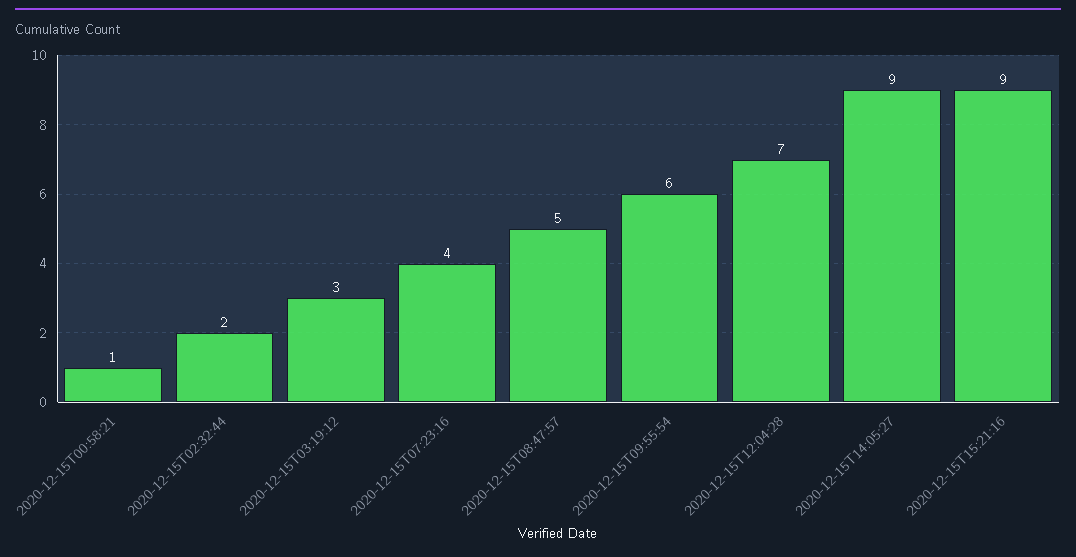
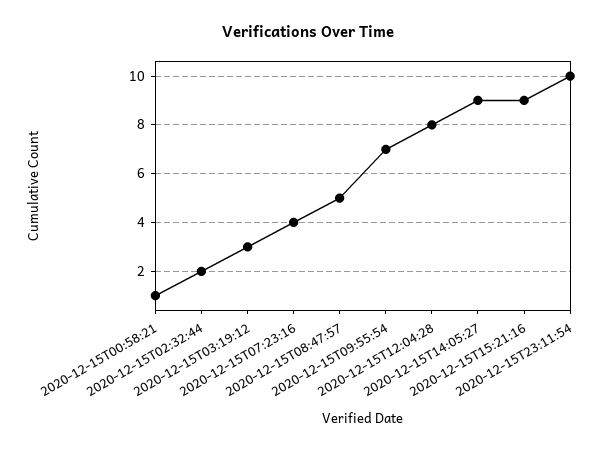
2020-12-15T09:55:54: 6 -> 7
2020-12-15T12:04:28: 7 -> 8
2020-12-15T23:11:54: none -> 10

